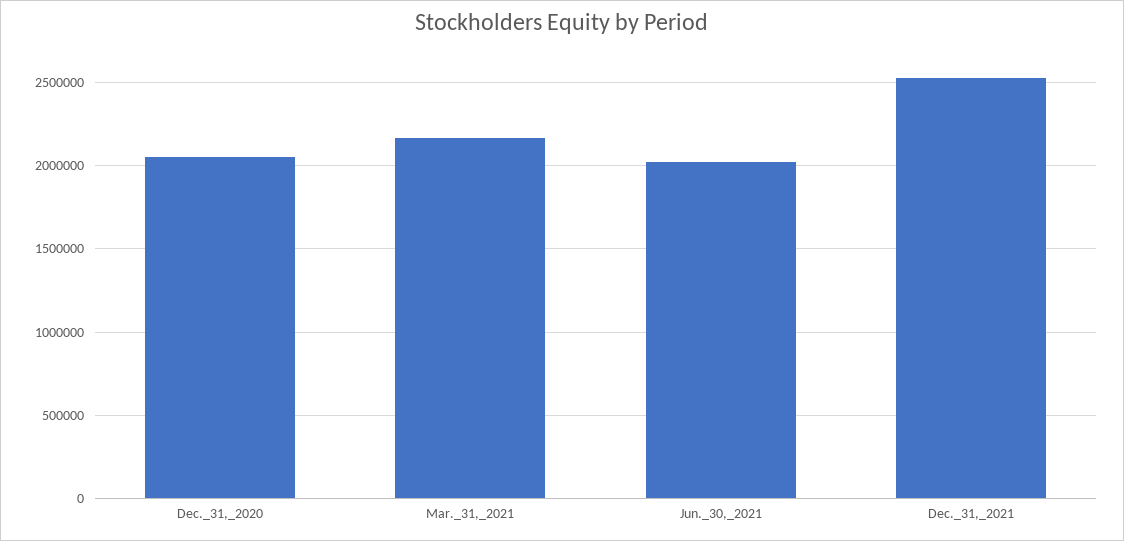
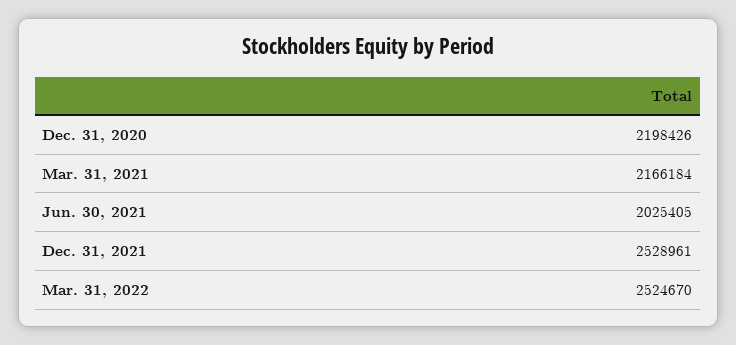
Dec._31,_2020: 2050000 -> 2198426
Mar. 31, 2022: none -> 2524670

